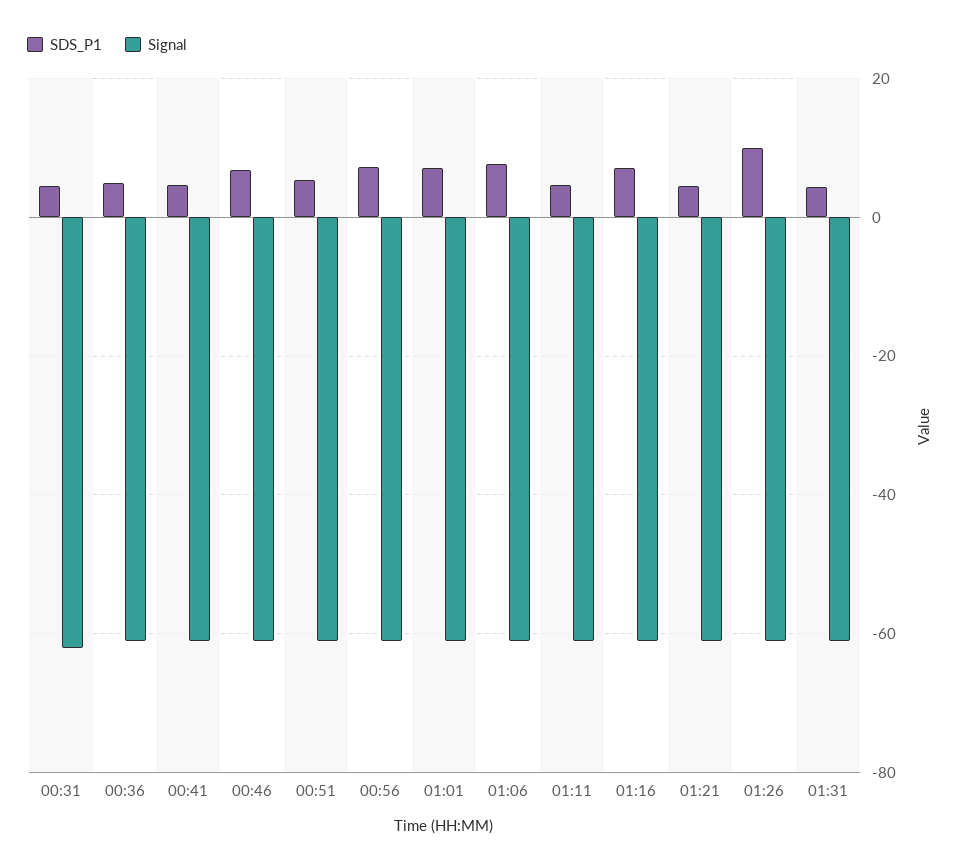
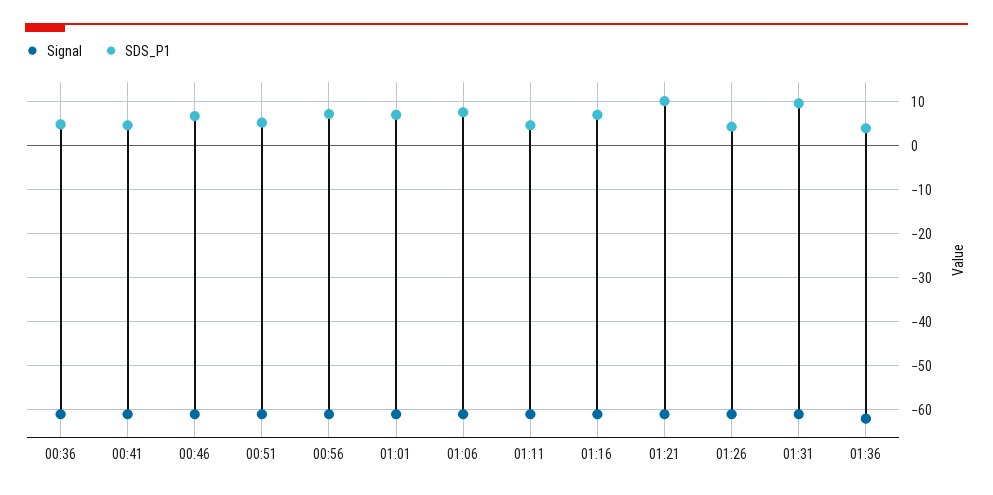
SDS_P1, 00:31: 4 -> none
Signal, 00:31: -62 -> none
SDS_P1, 01:21: 4 -> 10
SDS_P1, 01:26: 10 -> 4
SDS_P1, 01:31: 4 -> 10
Signal, 01:36: none -> -62
SDS_P1, 01:36: none -> 4

